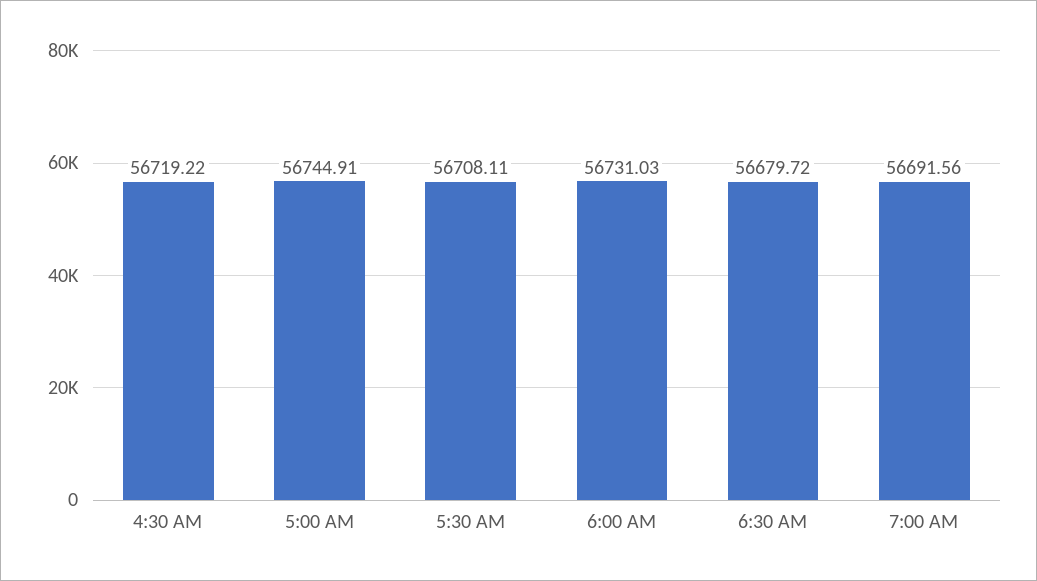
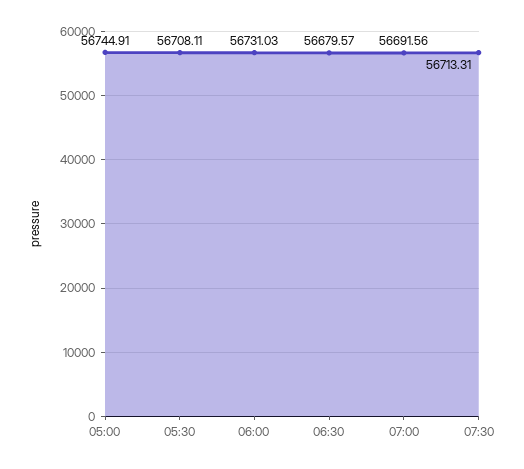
4:30 AM: 56719.22 -> none
6:30 AM: 56679.72 -> 56679.57
07:30: none -> 56713.31

